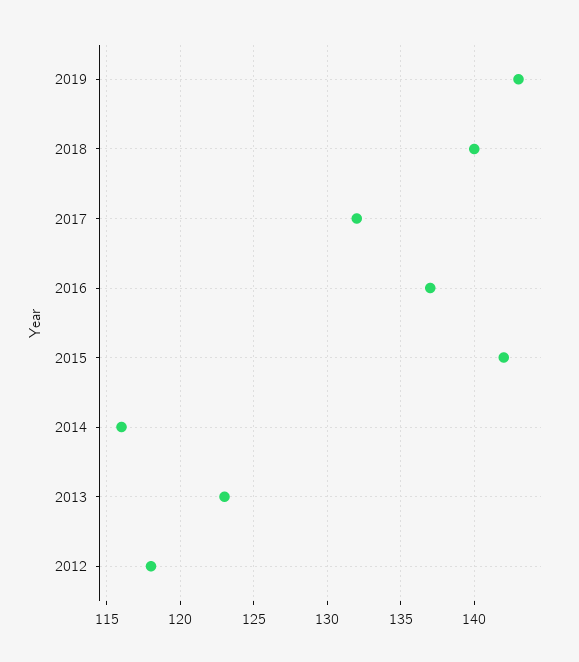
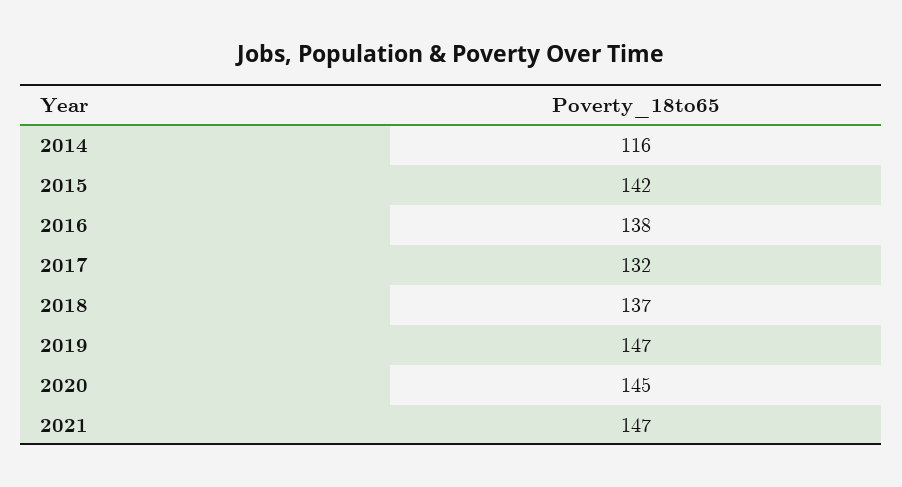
2019: 143 -> 147
2018: 140 -> 137
2016: 137 -> 138
2013: 123 -> none
2012: 118 -> none
2020: none -> 145
2021: none -> 147

